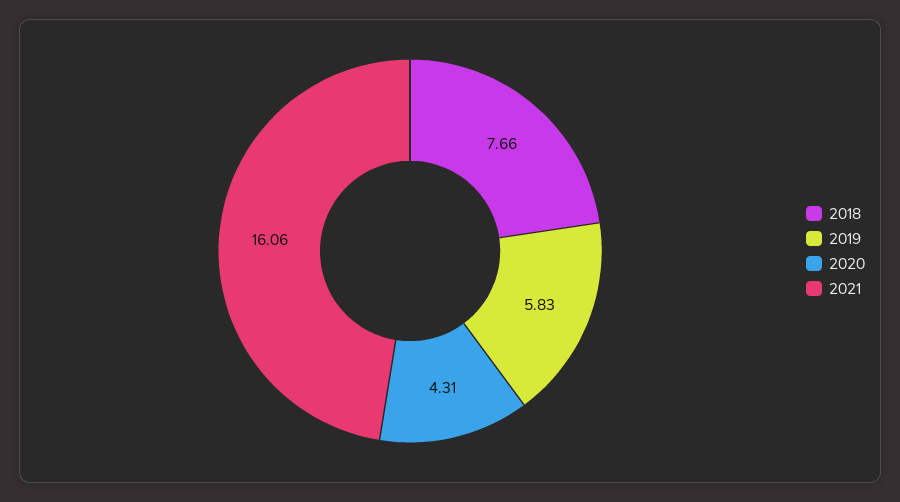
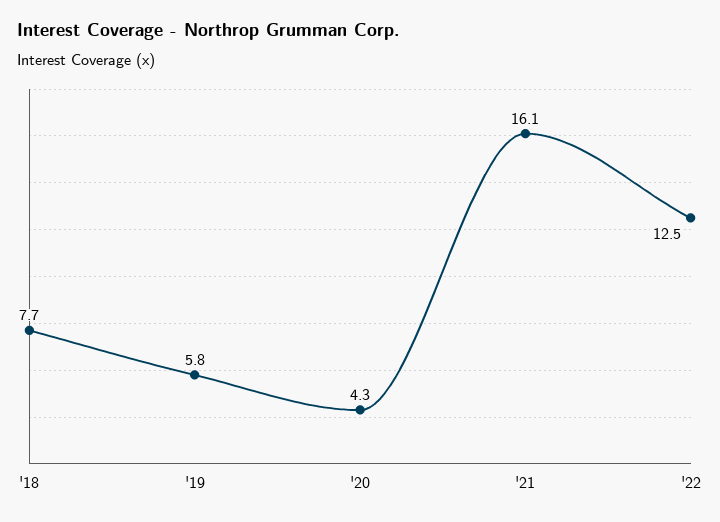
'22: none -> 12.5

